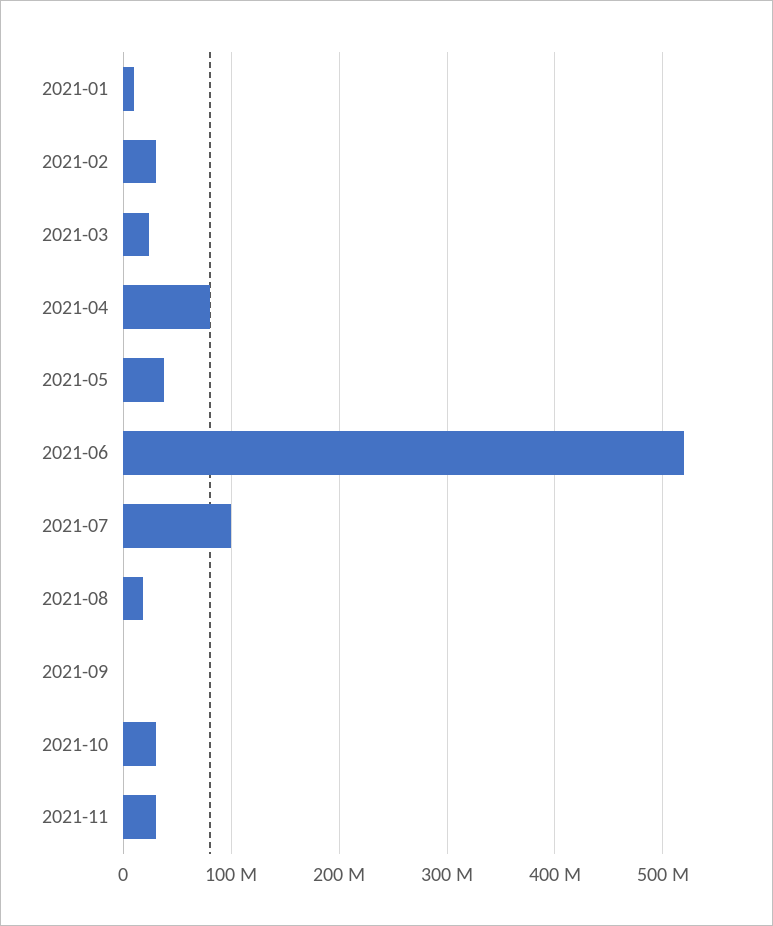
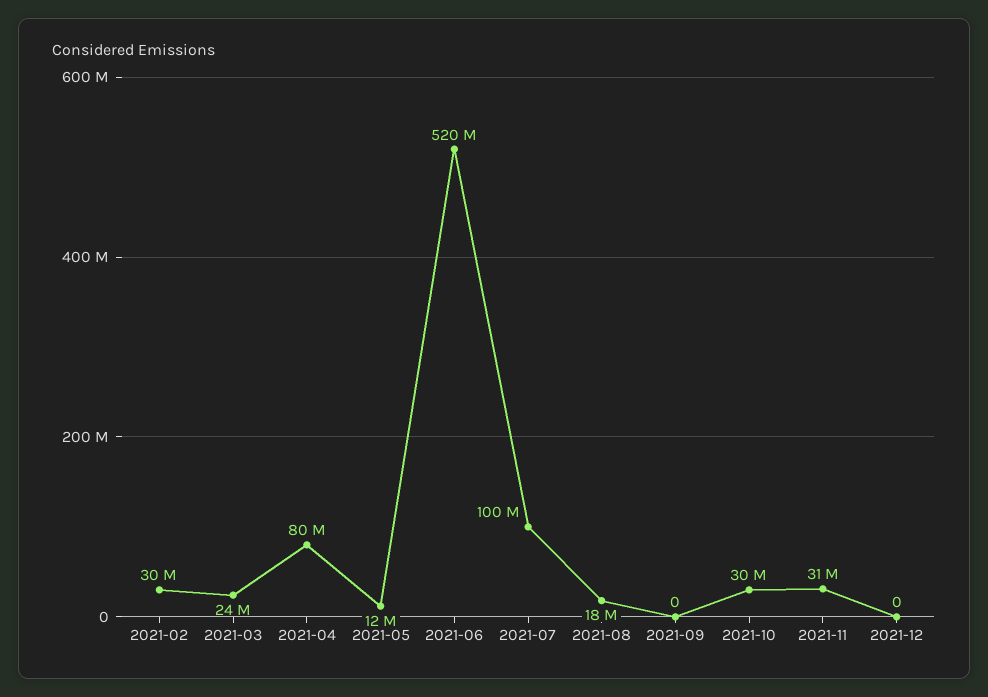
2021-01: 10000000 -> none
2021-05: 40000000 -> 12000000
2021-12: none -> 0

